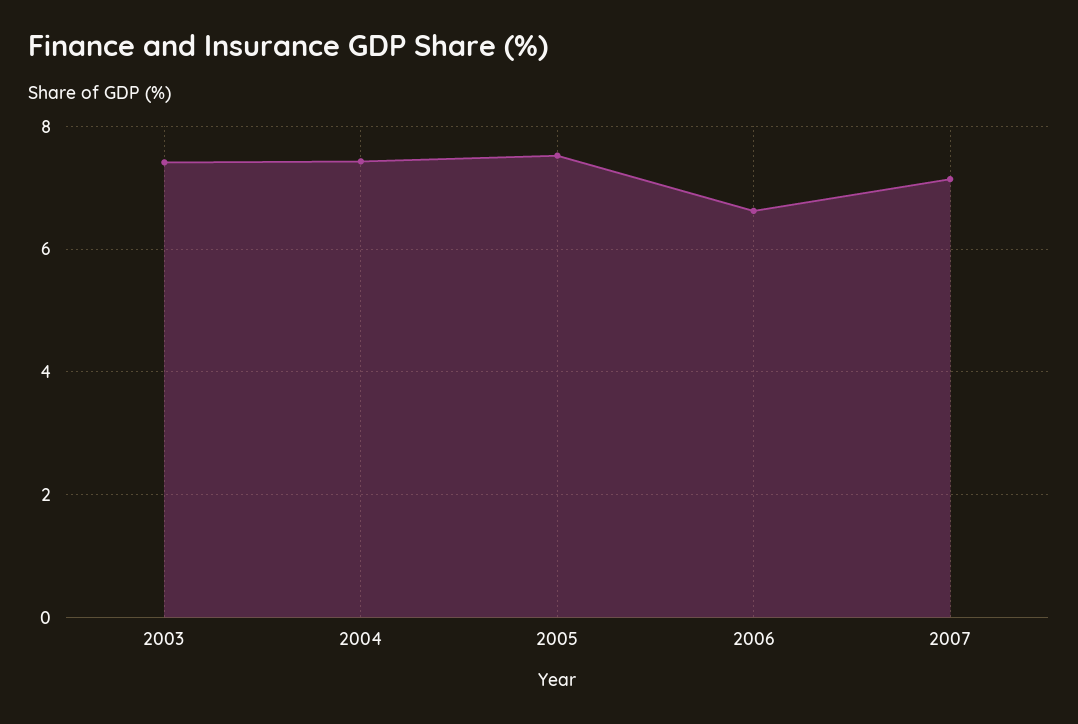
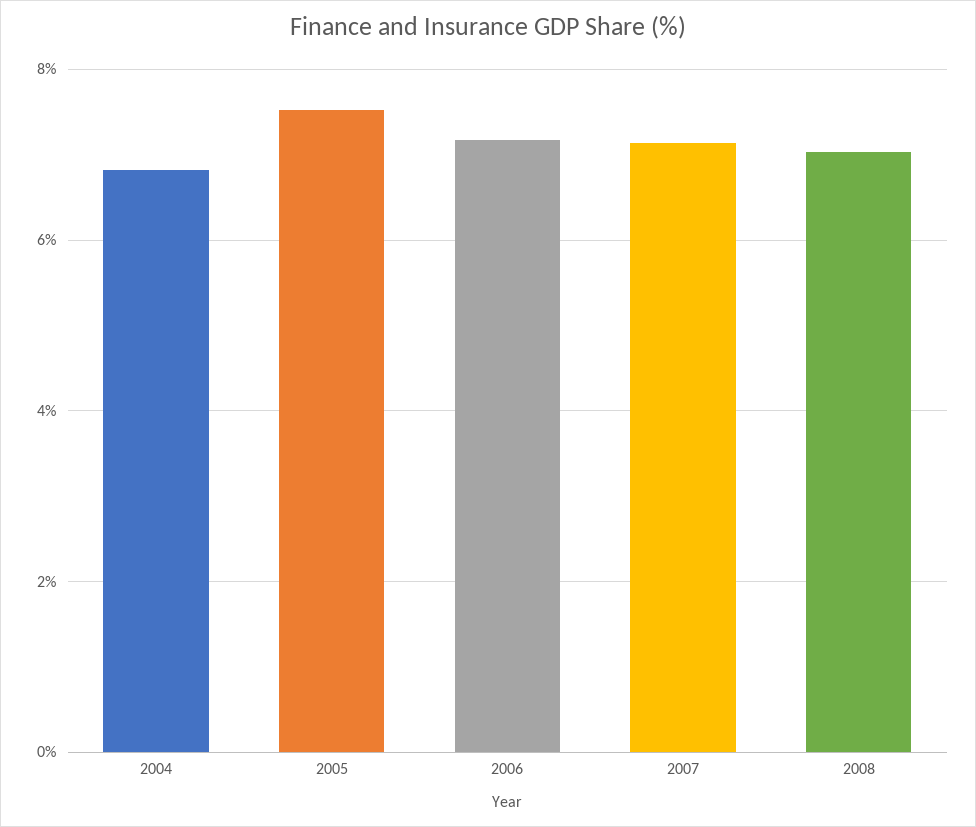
2003: 7.4 -> none
2004: 7.4 -> 6.8
2006: 6.6 -> 7.2
2008: none -> 7

